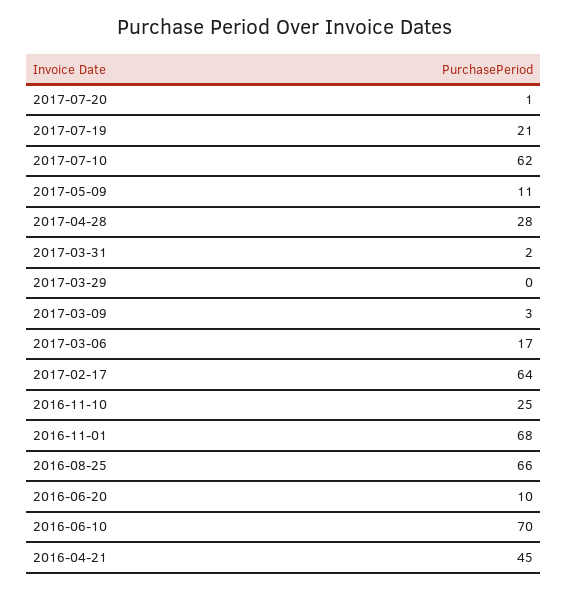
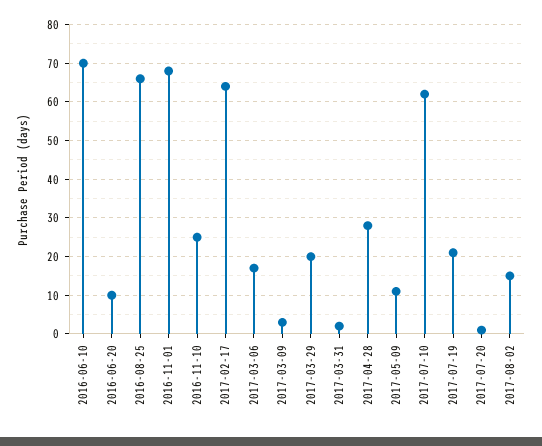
2017-03-29: 0 -> 20
2016-04-21: 45 -> none
2017-08-02: none -> 15

